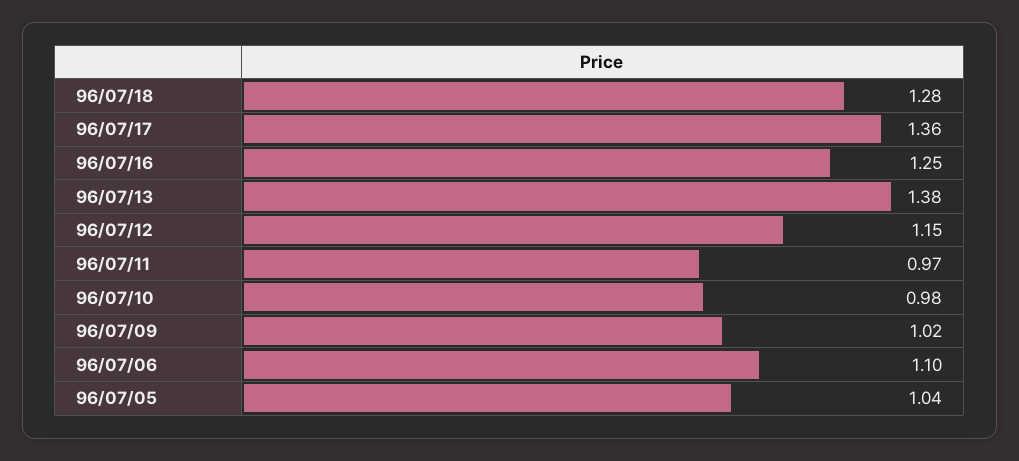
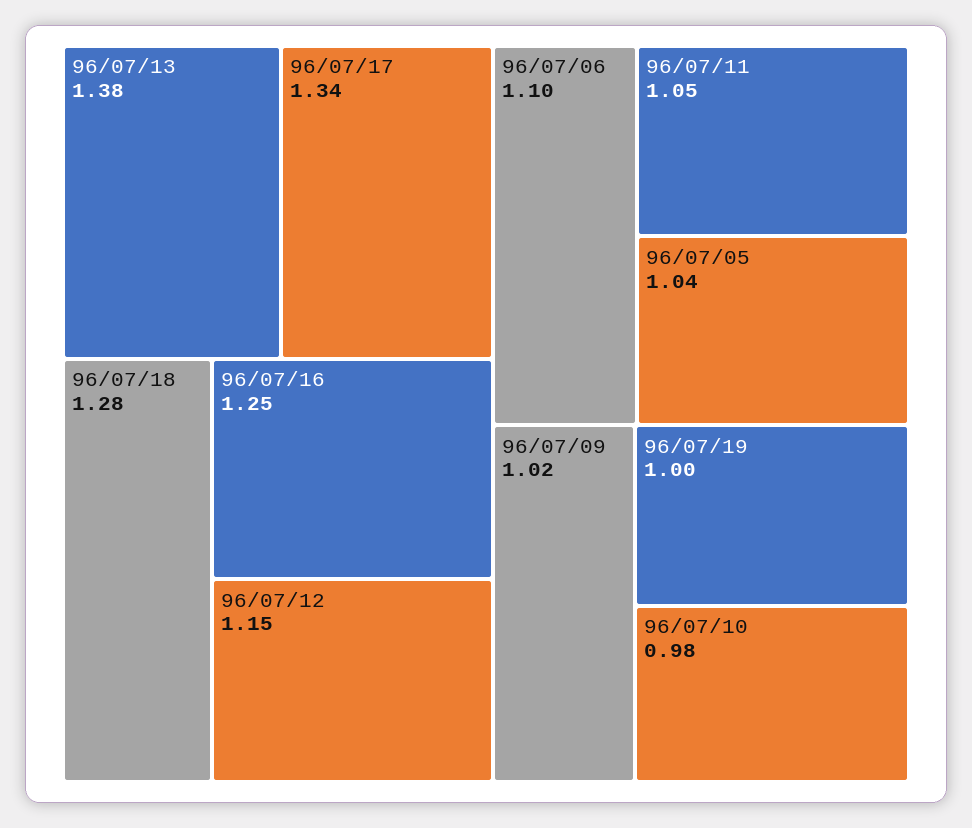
96/07/17: 1.36 -> 1.34
96/07/11: 0.97 -> 1.05
96/07/19: none -> 1

